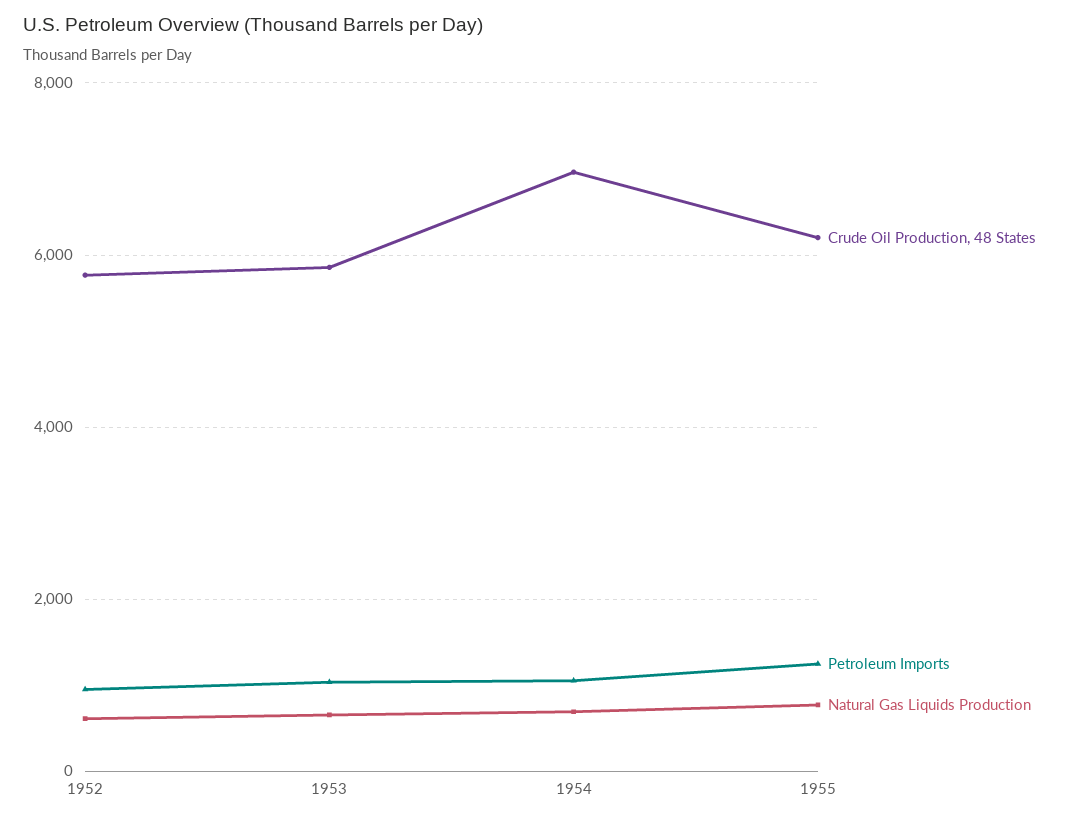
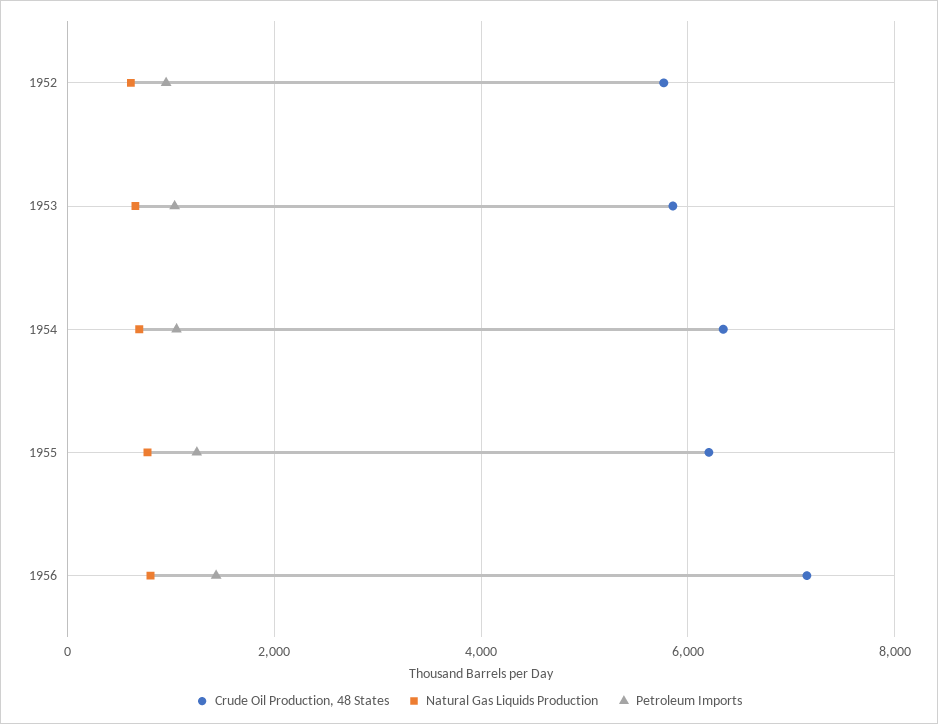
Crude Oil Production, 48 States, 1954: 7000 -> 6400
Crude Oil Production, 48 States, 1956: none -> 7200
Natural Gas Liquids Production, 1956: none -> 800
Petroleum Imports, 1956: none -> 1400

